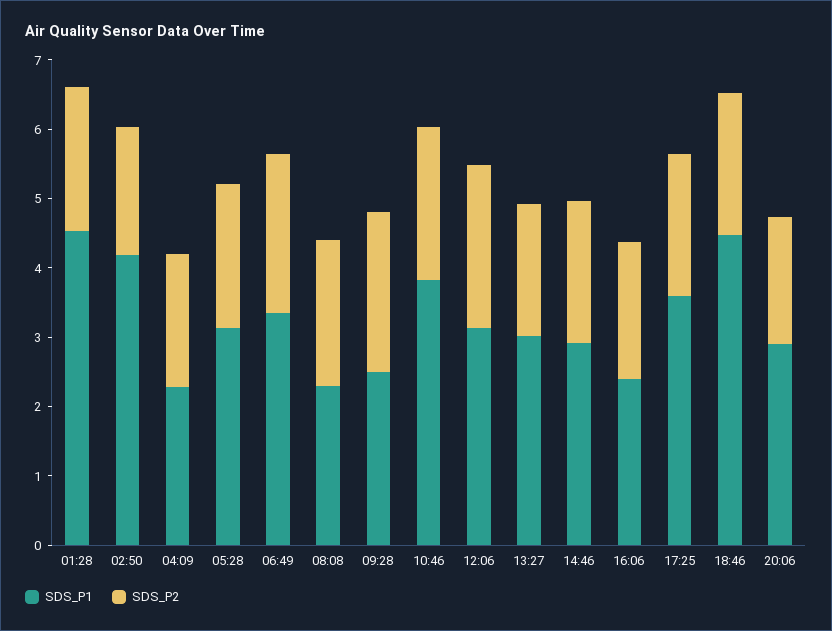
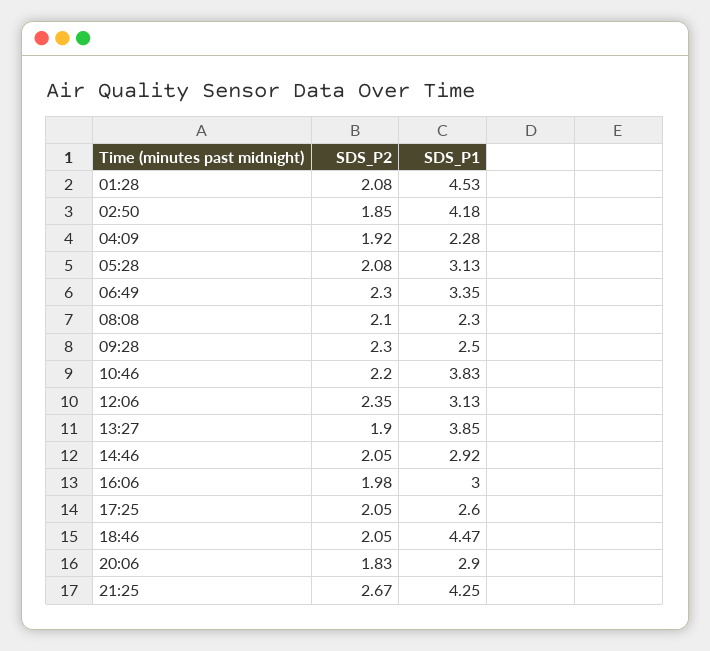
SDS_P1, 13:27: 3 -> 3.85
SDS_P1, 16:06: 2.4 -> 3
SDS_P1, 17:25: 3.6 -> 2.6
SDS_P2, 21:25: none -> 2.67
SDS_P1, 21:25: none -> 4.25

